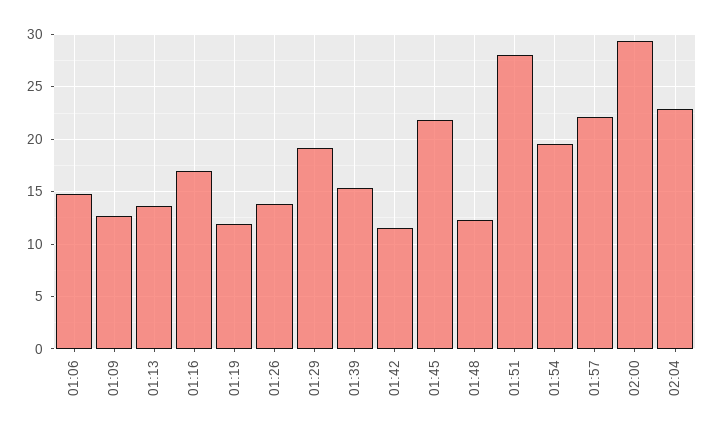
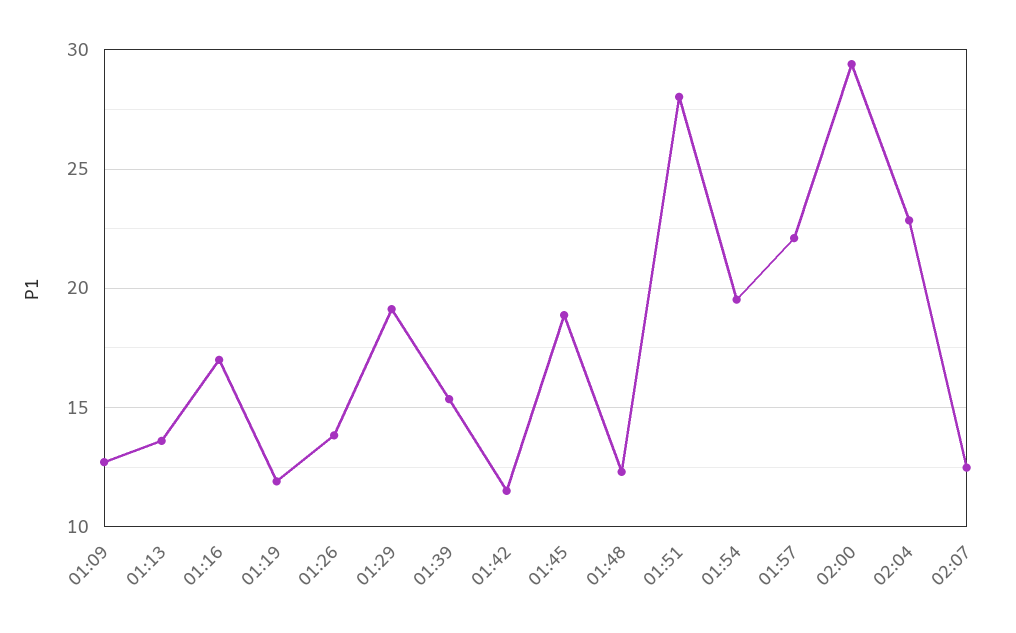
01:06: 15 -> none
01:45: 22 -> 19
02:07: none -> 12.5

